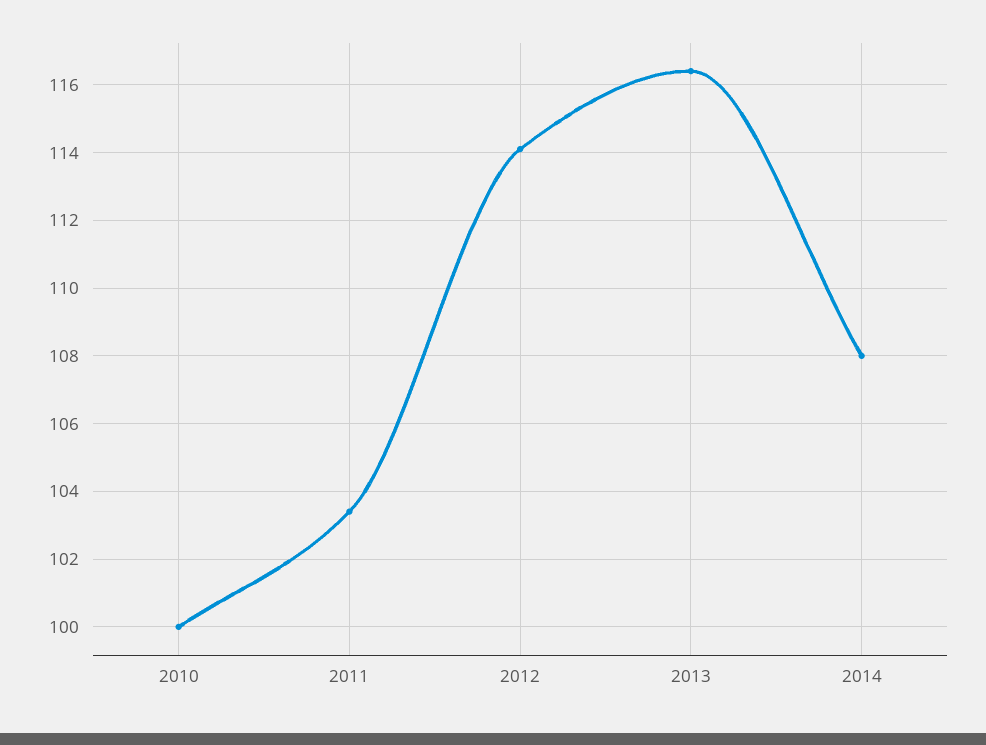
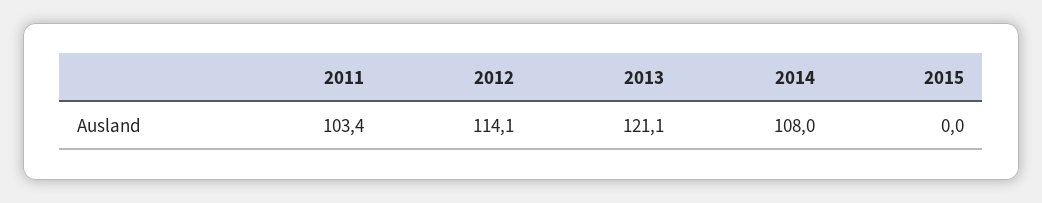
2010: 100 -> none
2013: 116.5 -> 121.1
2015: none -> 0

